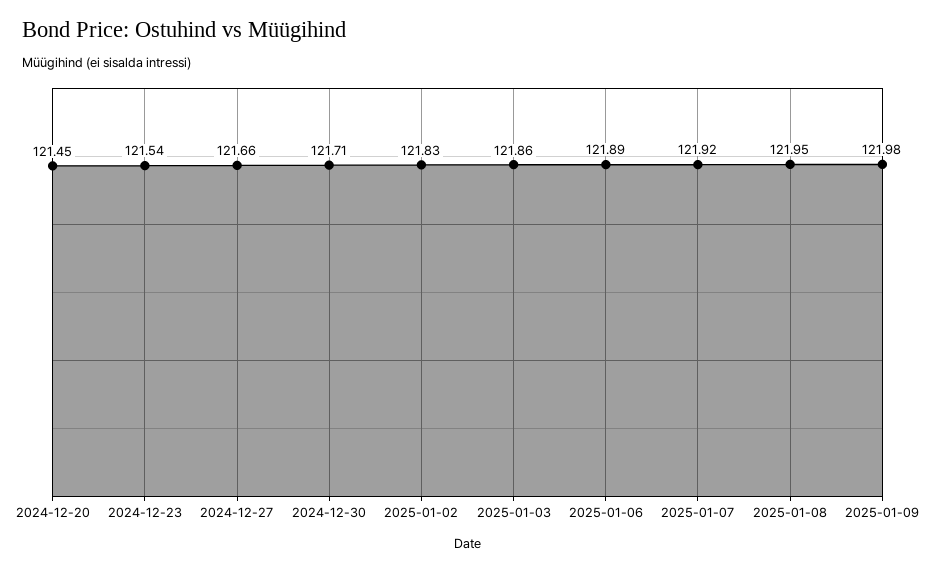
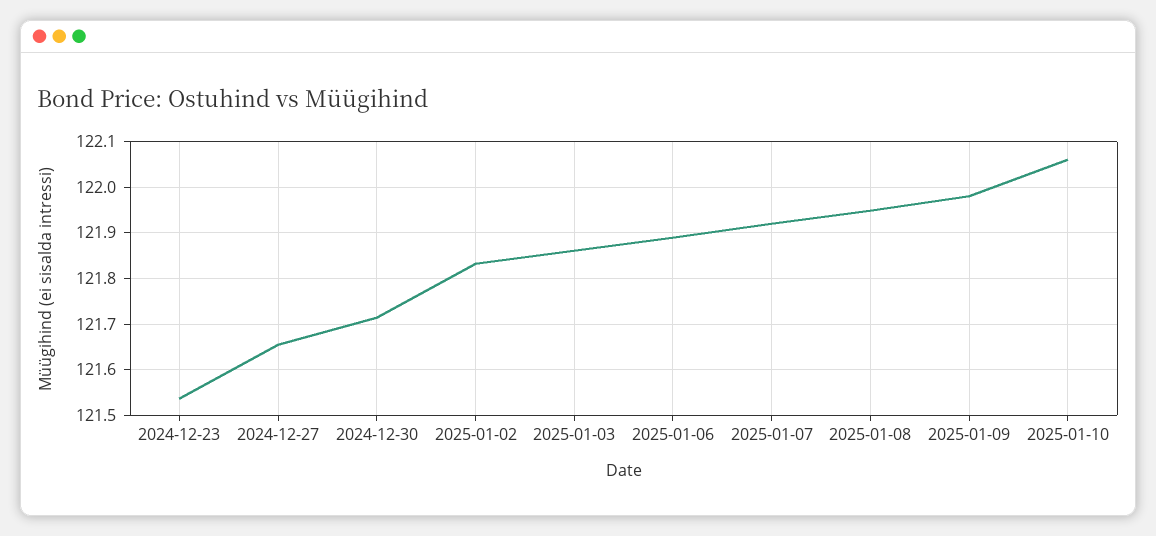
2024-12-20: 121.45 -> none
2025-01-10: none -> 122.06

